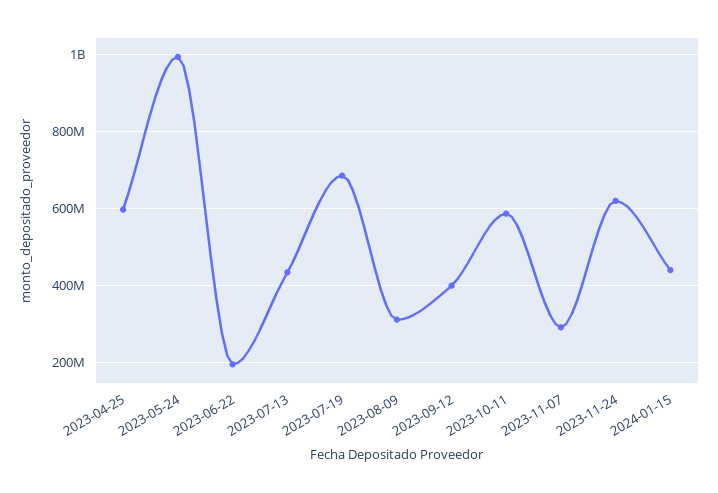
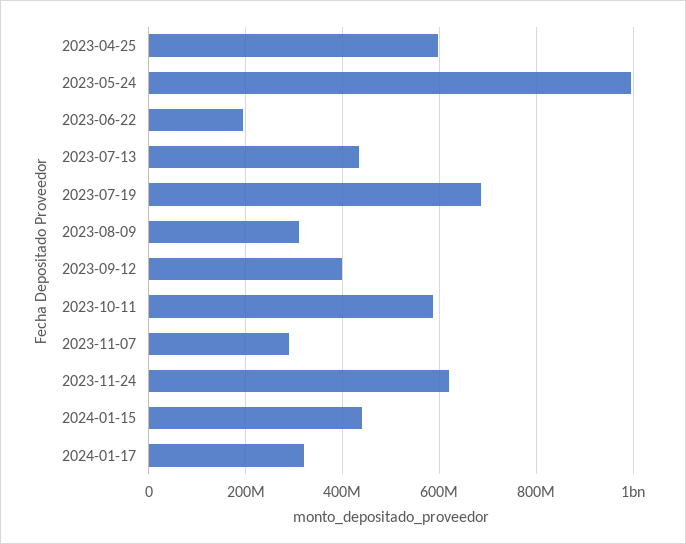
2024-01-17: none -> 320000000

